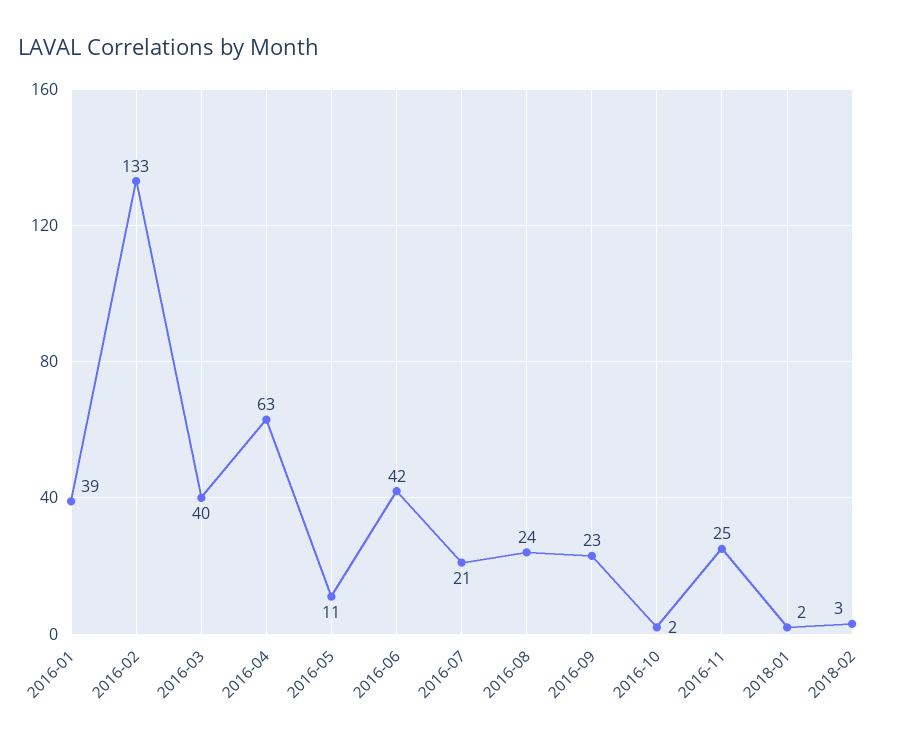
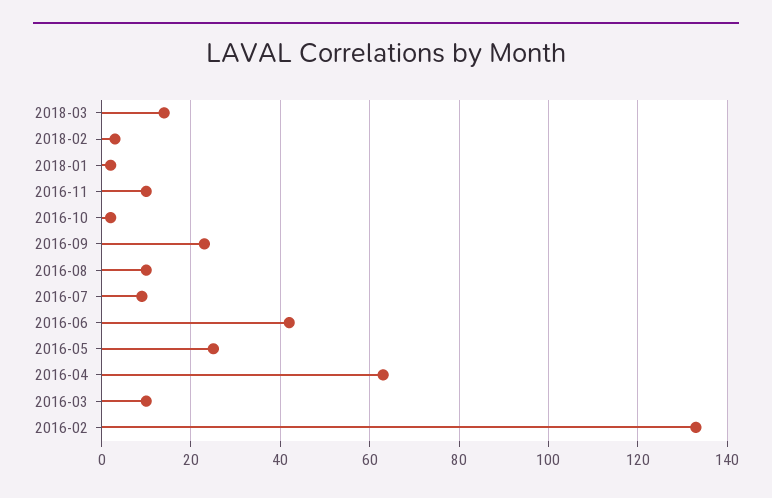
2016-01: 39 -> none
2016-03: 40 -> 10
2016-05: 11 -> 25
2016-07: 21 -> 10
2016-08: 24 -> 10
2016-11: 25 -> 10
2018-03: none -> 15

